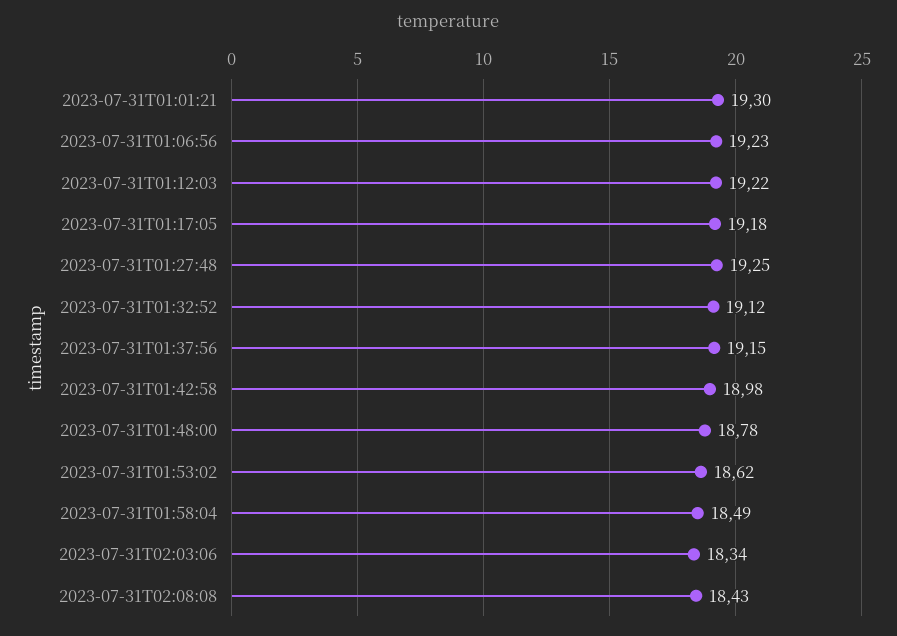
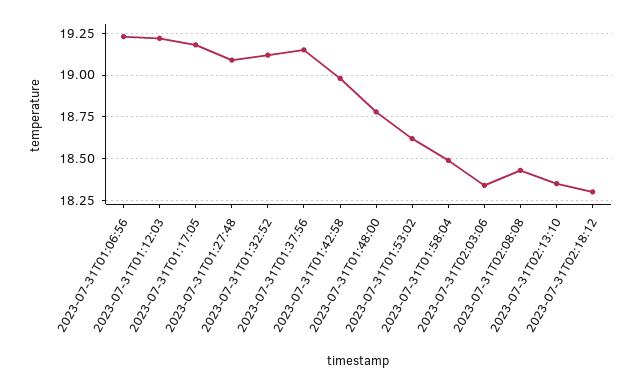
2023-07-31T01:01:21: 19.3 -> none
2023-07-31T01:27:48: 19.25 -> 19.1
2023-07-31T02:13:10: none -> 18.35
2023-07-31T02:18:12: none -> 18.3

